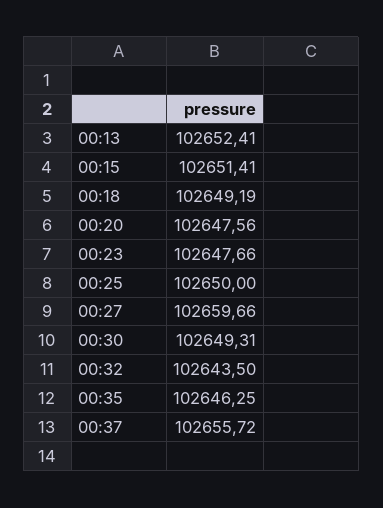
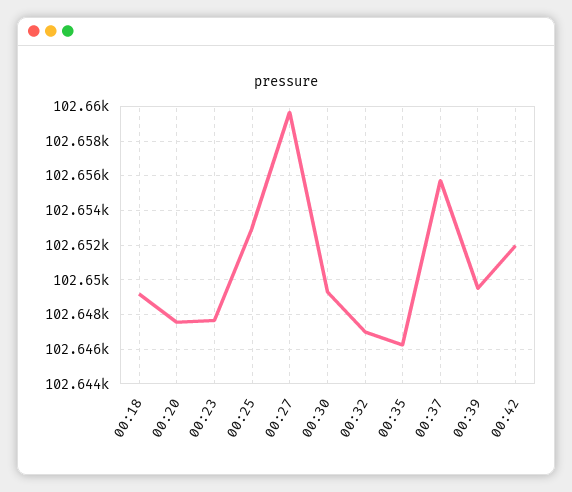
00:13: 102652.41 -> none
00:15: 102651.41 -> none
00:25: 102650 -> 102653
00:32: 102643.5 -> 102647
00:39: none -> 102649.5
00:42: none -> 102652

